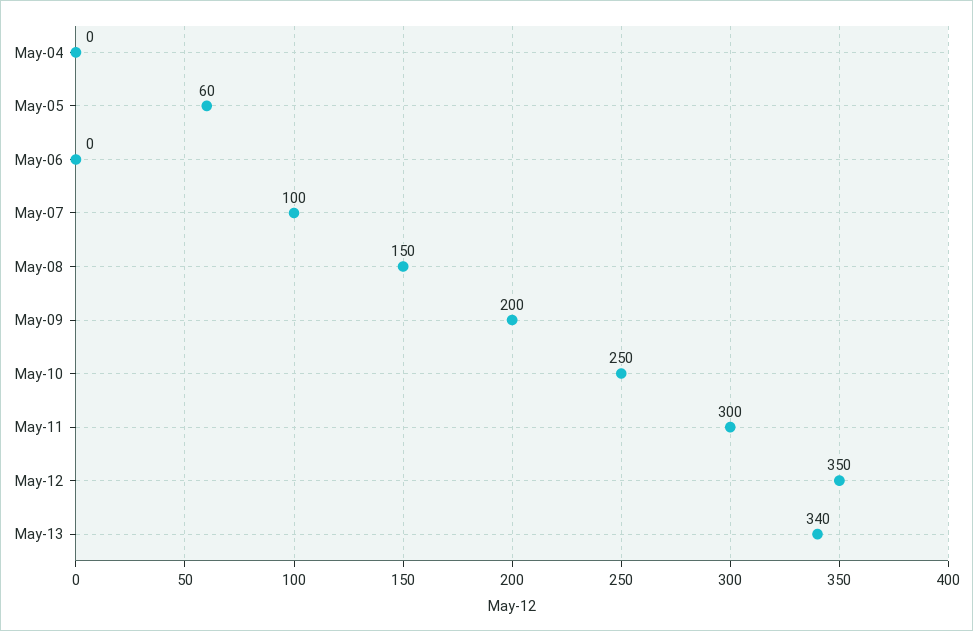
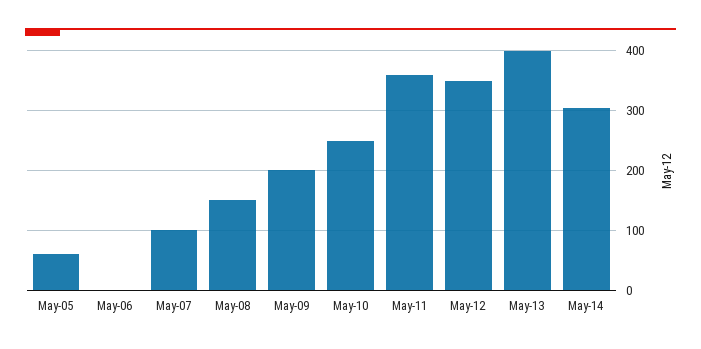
May-04: 0 -> none
May-11: 300 -> 360
May-13: 340 -> 400
May-14: none -> 300

